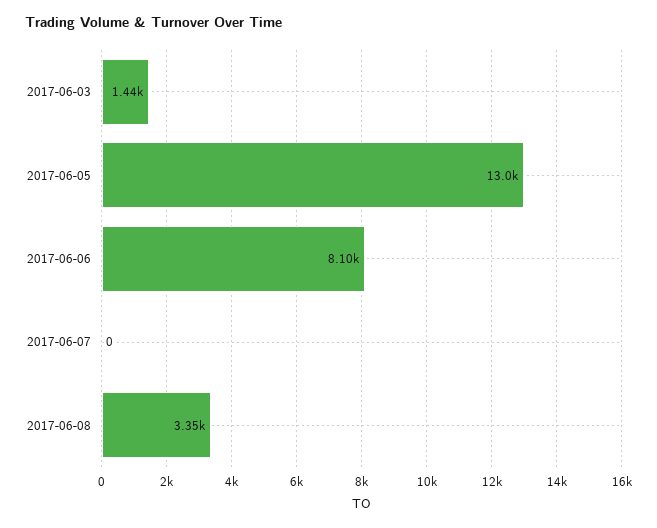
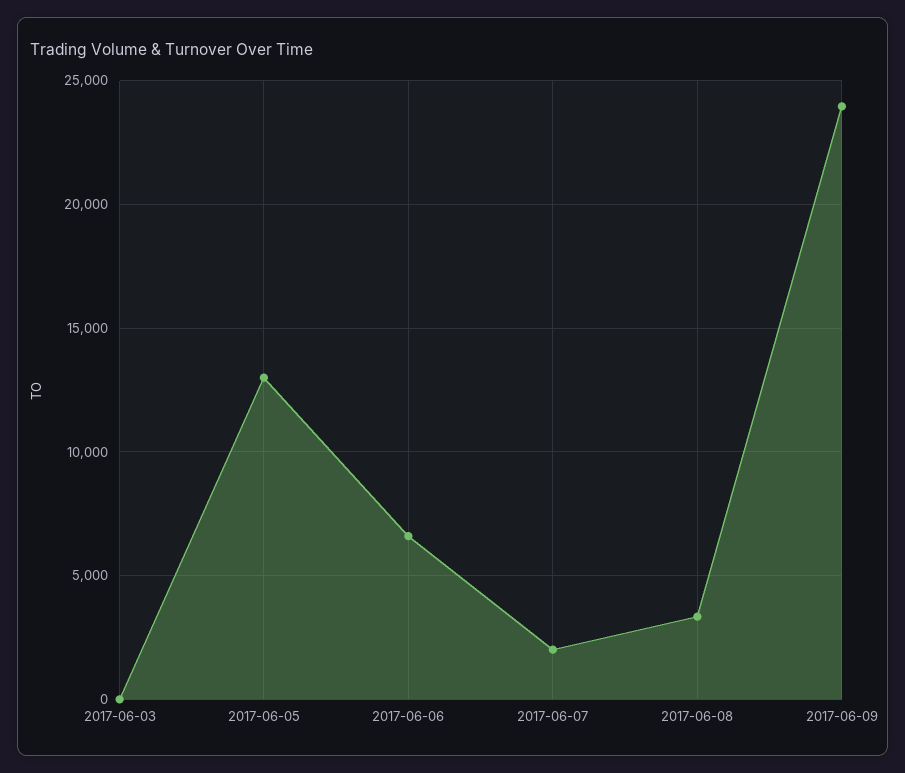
2017-06-03: 1440 -> 0
2017-06-06: 8100 -> 6500
2017-06-07: 0 -> 2000
2017-06-09: none -> 24000

